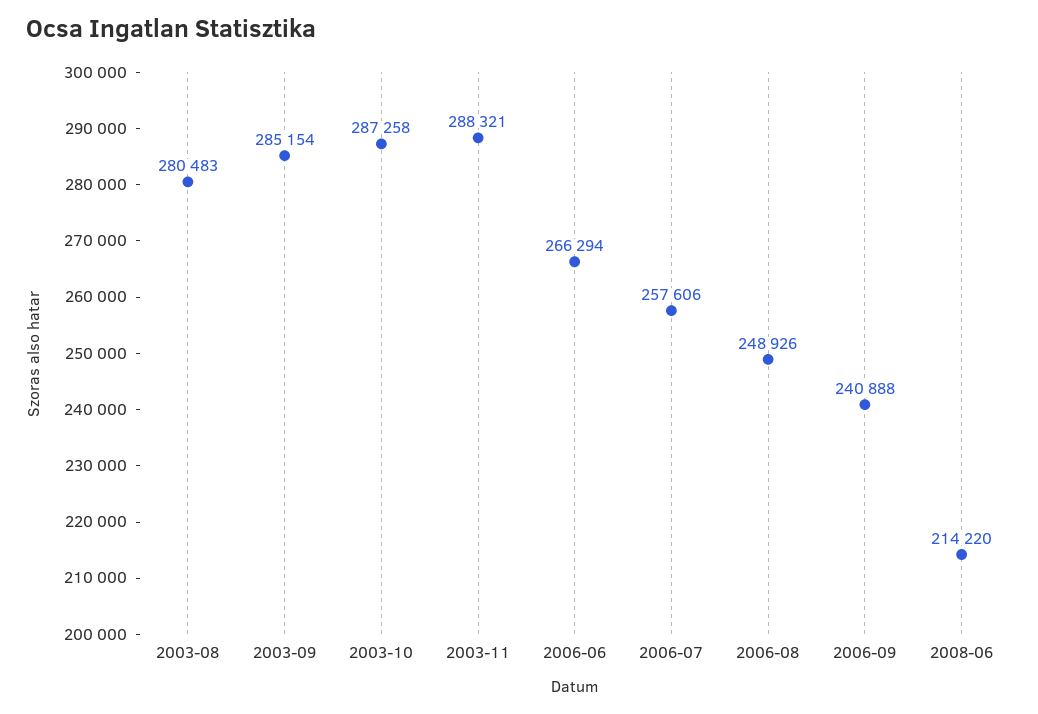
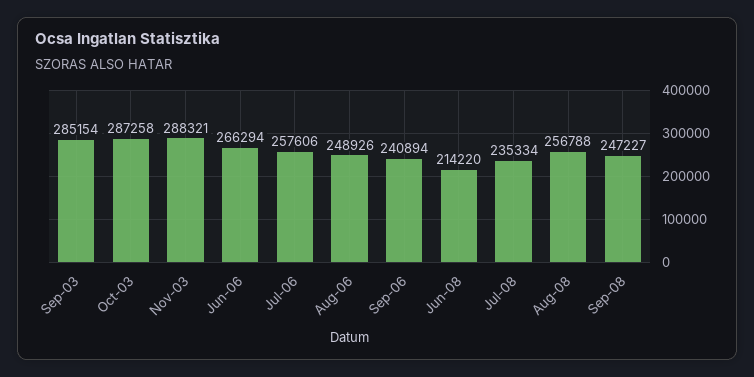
2003-08: 280483 -> none
2006-09: 240888 -> 240894
Jul-08: none -> 235334
Aug-08: none -> 256788
Sep-08: none -> 247227

